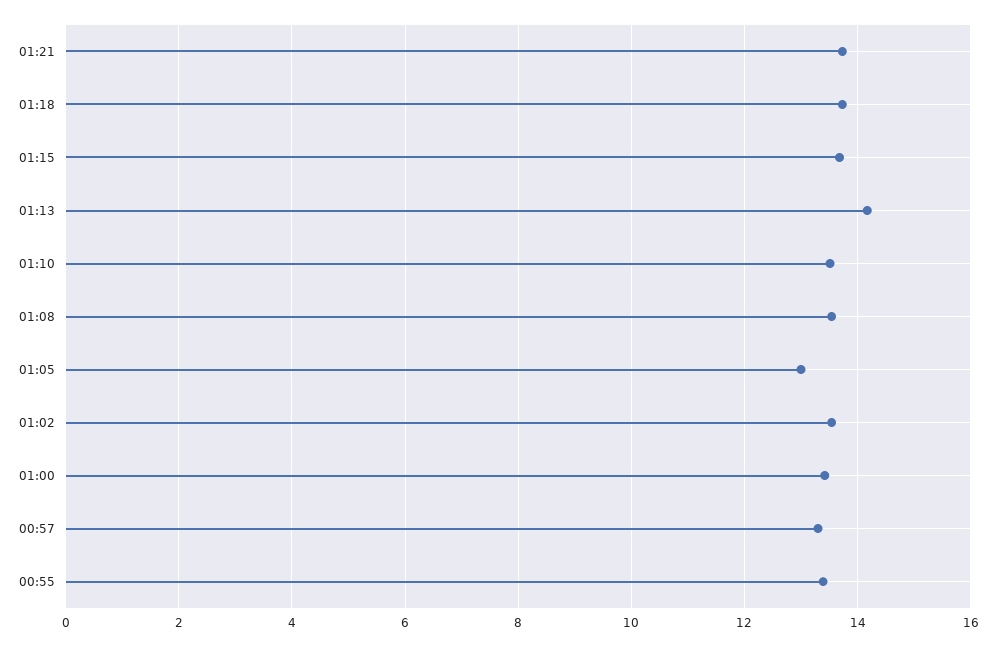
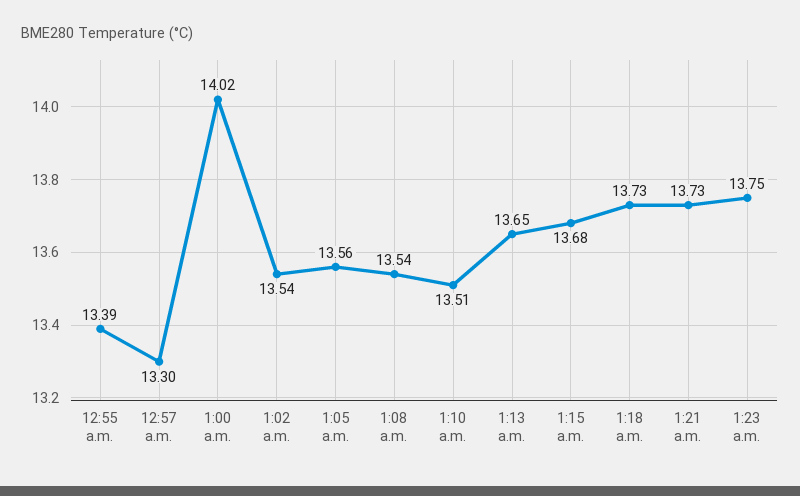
01:13: 14.2 -> 13.65
01:05: 13 -> 13.56
01:00: 13.4 -> 14.02
1:23 a.m.: none -> 13.75

